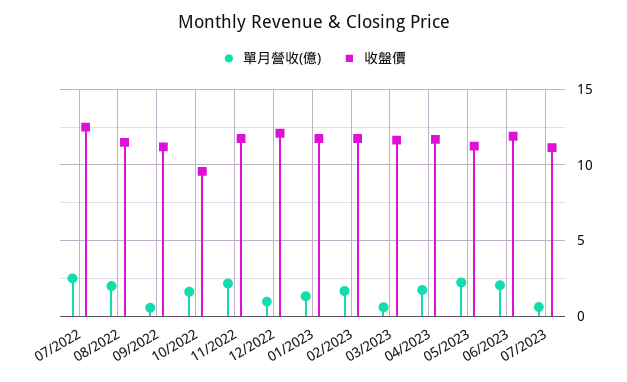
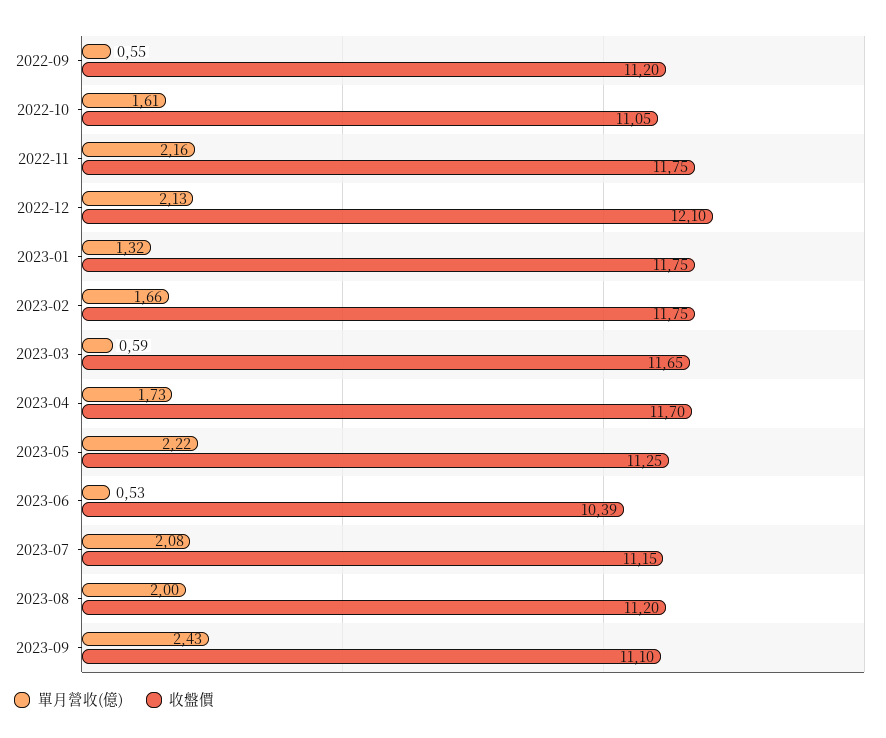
單月營收(億), 07/2022: 2.5 -> none
收盤價, 07/2022: 12.5 -> none
單月營收(億), 08/2022: 2 -> none
收盤價, 08/2022: 11.5 -> none
收盤價, 10/2022: 9.5 -> 11.05
單月營收(億), 12/2022: 1 -> 2.13
單月營收(億), 06/2023: 2 -> 0.53
收盤價, 06/2023: 12 -> 10.39
單月營收(億), 07/2023: 0.5 -> 2.08
單月營收(億), 2023-08: none -> 2
收盤價, 2023-08: none -> 11.2
單月營收(億), 2023-09: none -> 2.43
收盤價, 2023-09: none -> 11.1

